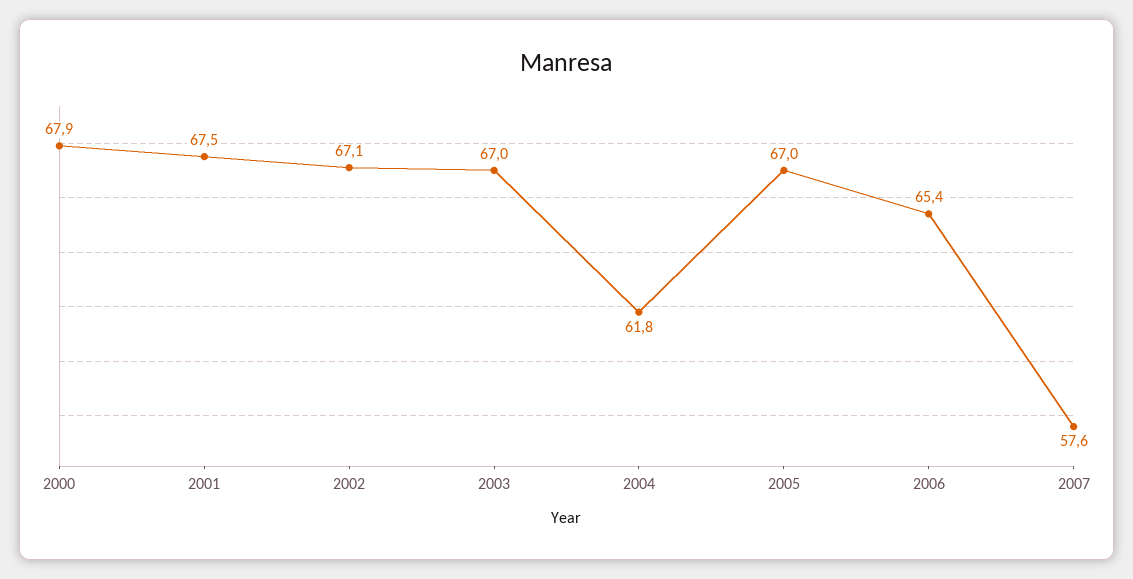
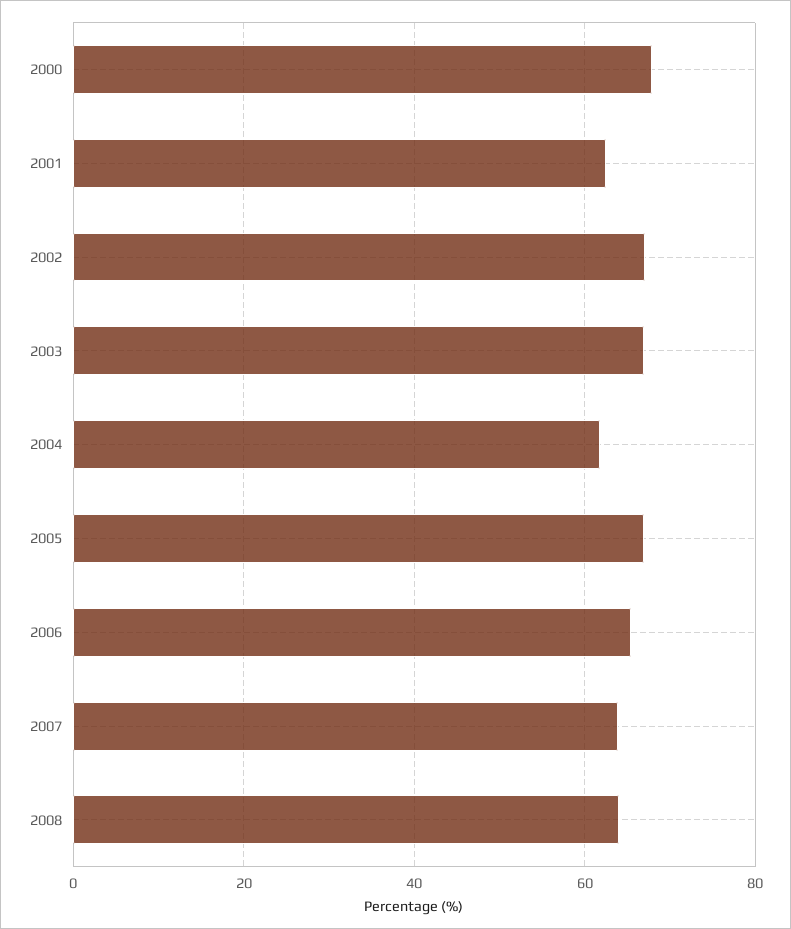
2001: 67.5 -> 62
2007: 57.6 -> 64
2008: none -> 64

